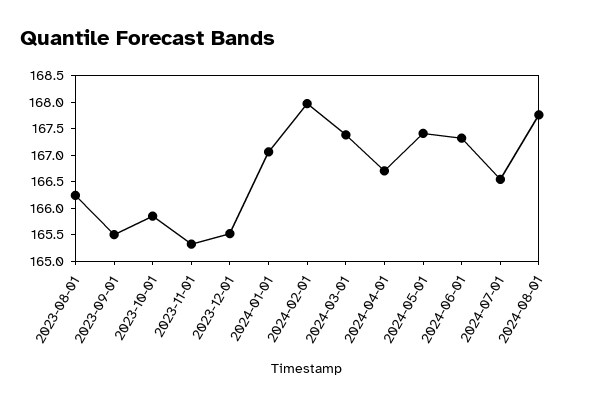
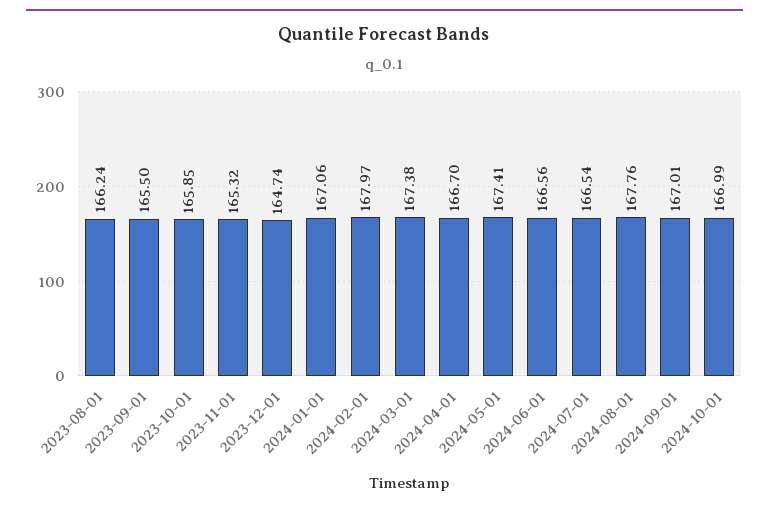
2023-12-01: 165.5 -> 164.74
2024-06-01: 167.25 -> 166.56
2024-09-01: none -> 167.01
2024-10-01: none -> 166.99

